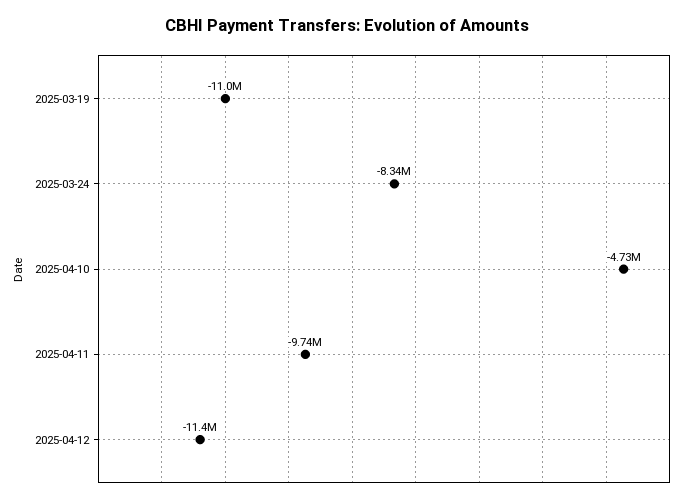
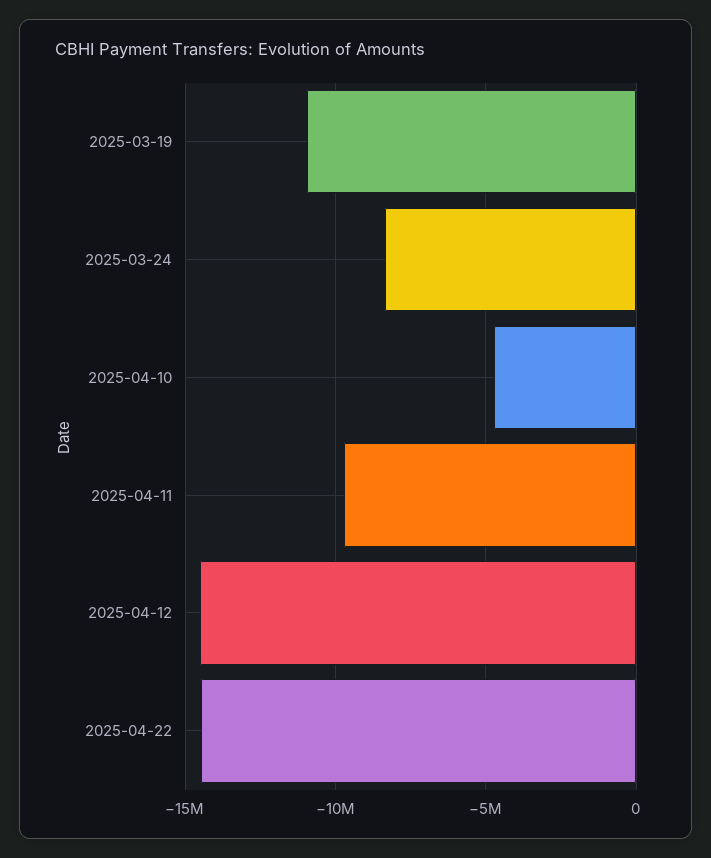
2025-04-12: -11400000 -> -14500000
2025-04-22: none -> -14500000

